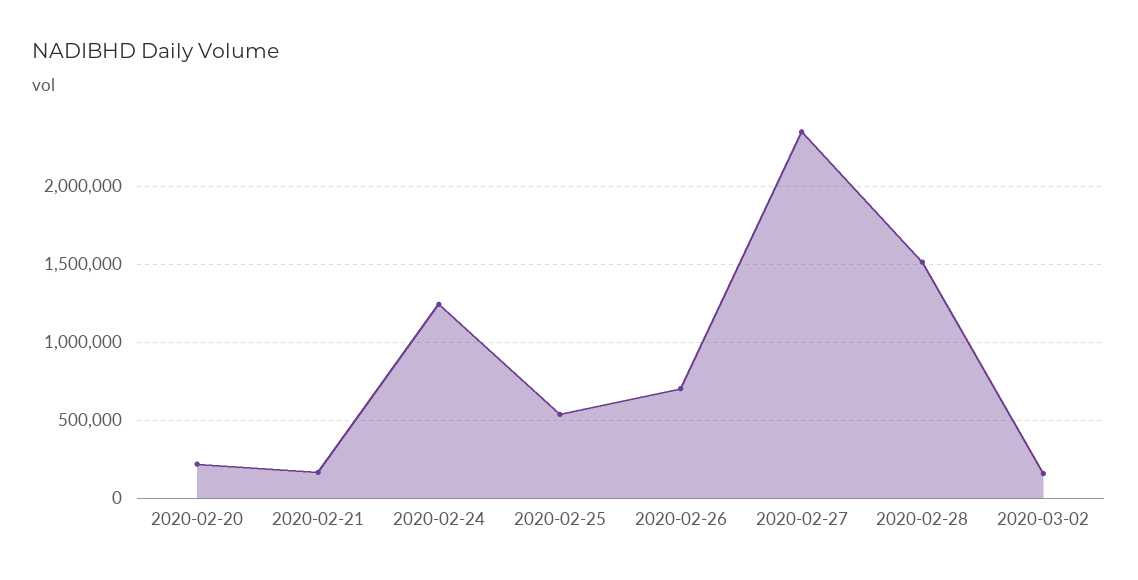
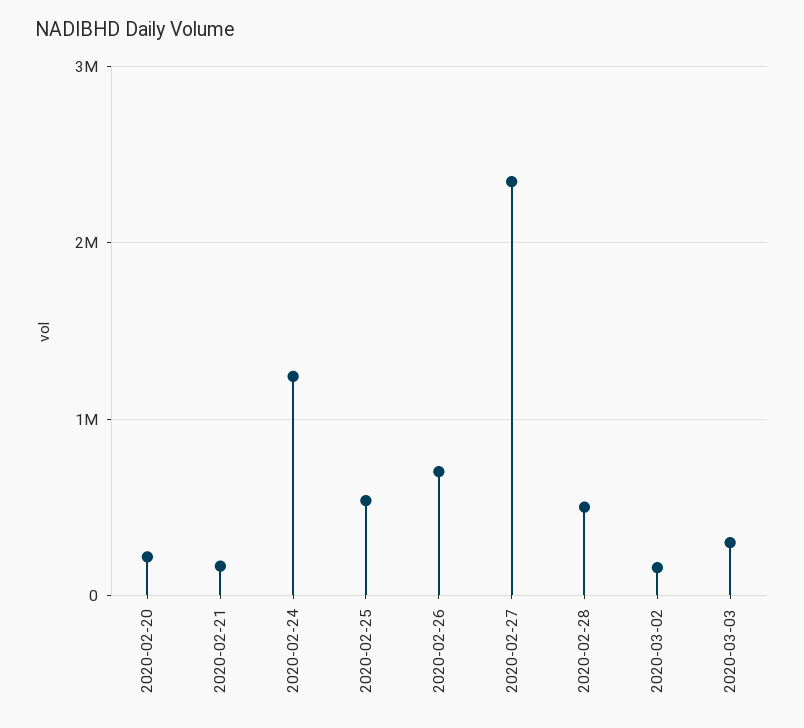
2020-02-28: 1500000 -> 500000
2020-03-03: none -> 300000

